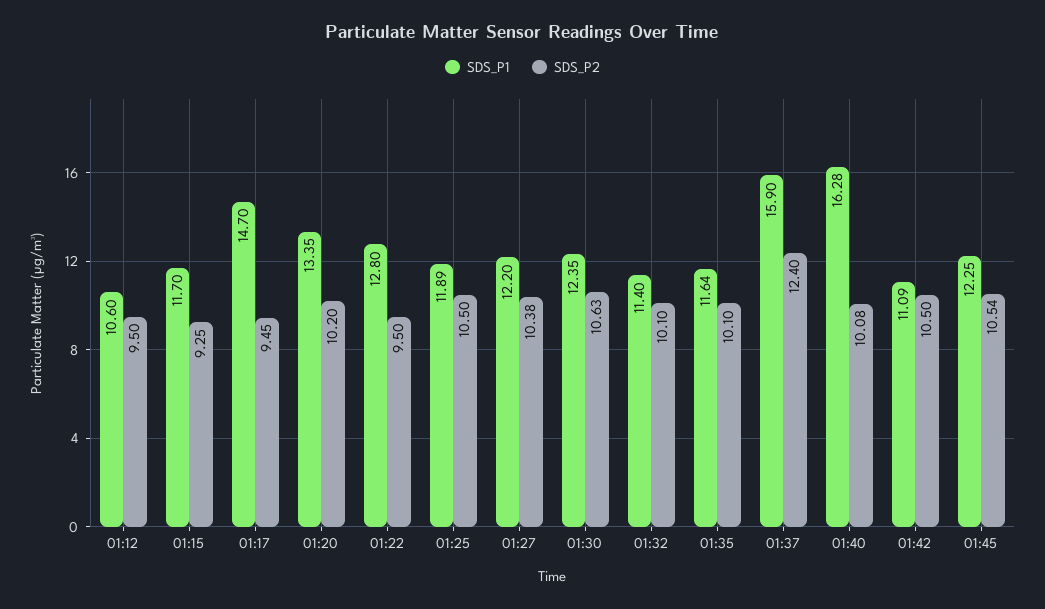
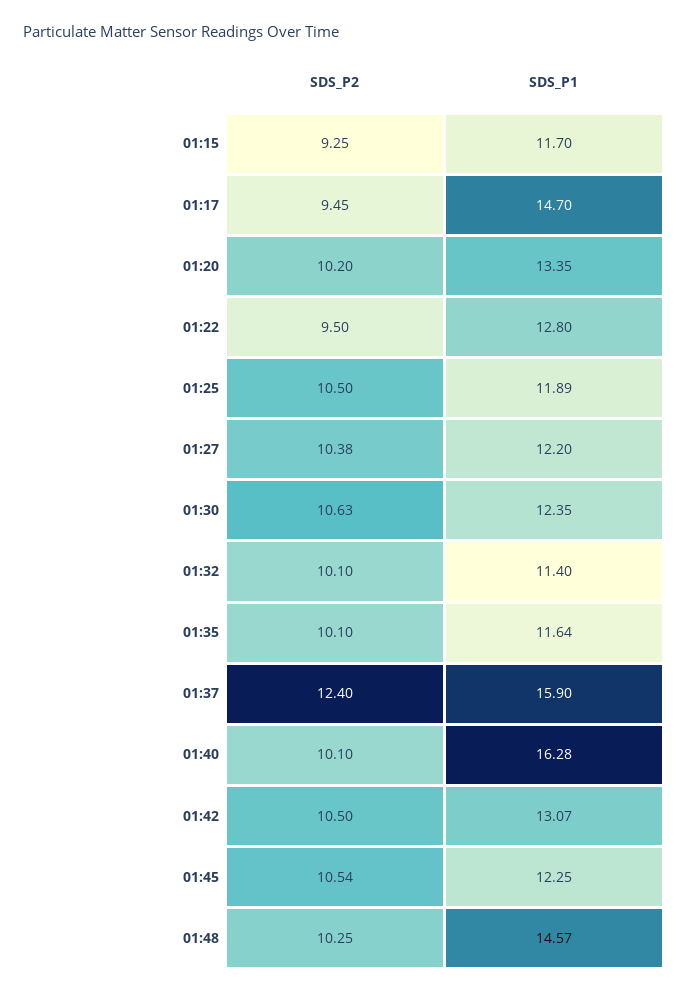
SDS_P1, 01:12: 10.6 -> none
SDS_P2, 01:12: 9.5 -> none
SDS_P2, 01:40: 10.08 -> 10.1
SDS_P1, 01:42: 11.09 -> 13.07
SDS_P2, 01:48: none -> 10.25
SDS_P1, 01:48: none -> 14.57

